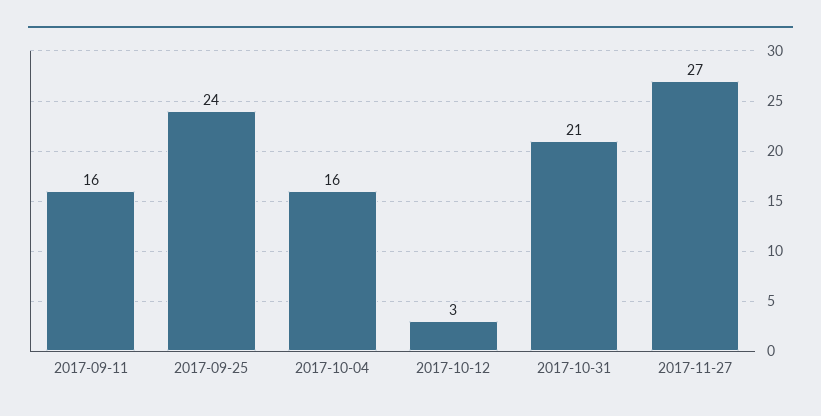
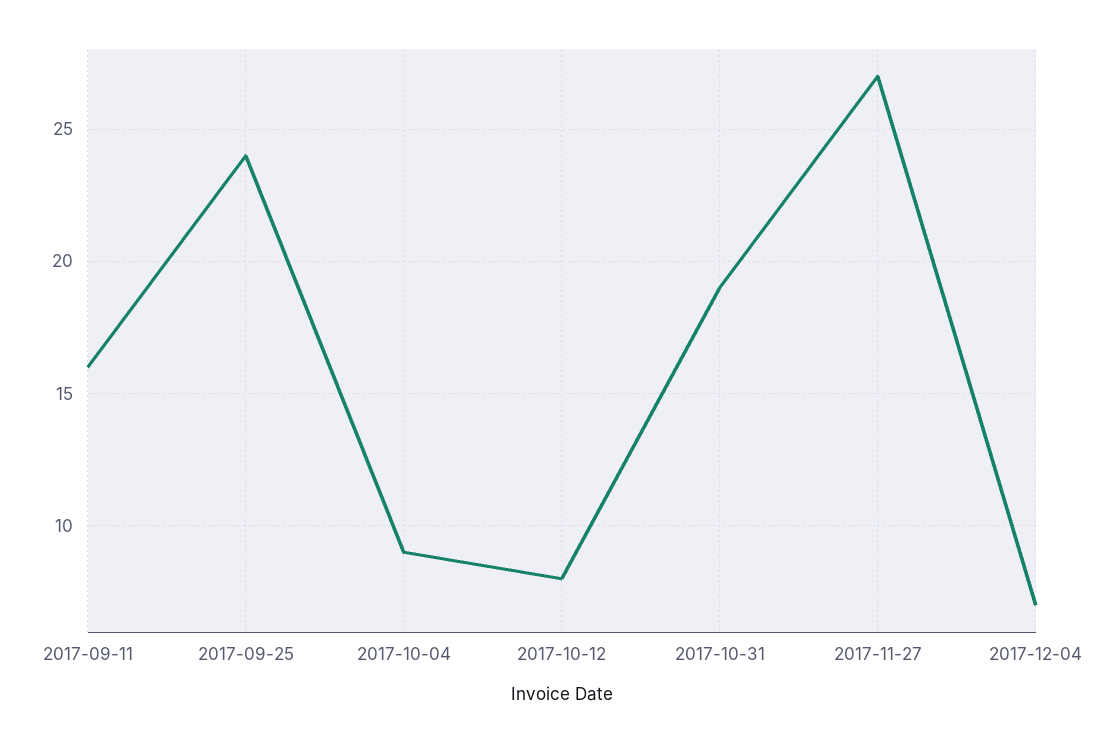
2017-10-04: 16 -> 9
2017-10-12: 3 -> 8
2017-10-31: 21 -> 19
2017-12-04: none -> 7

